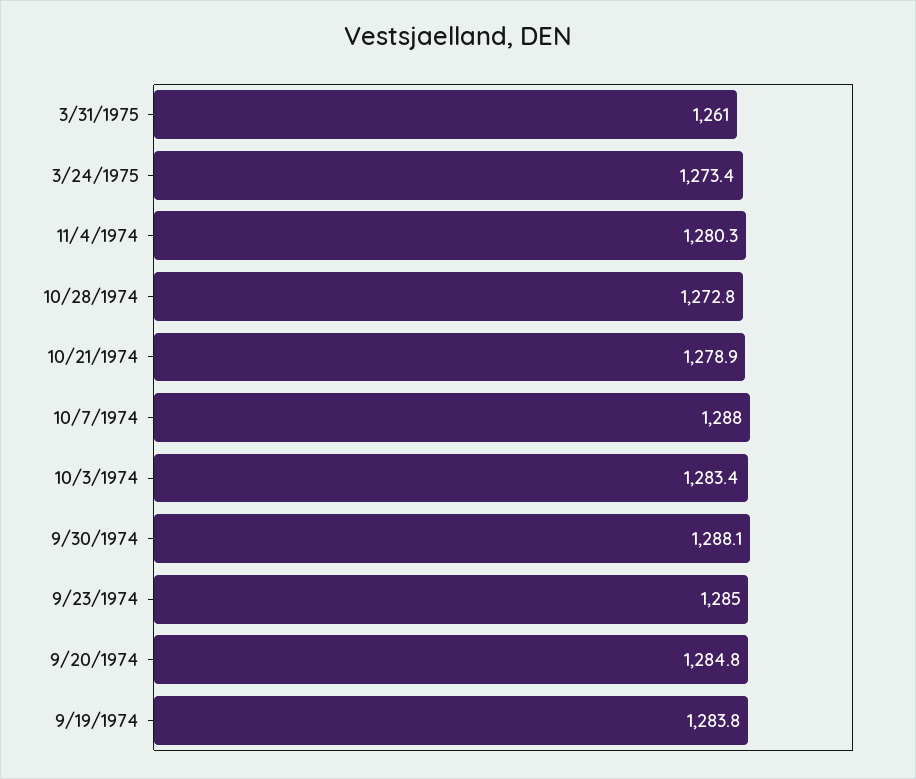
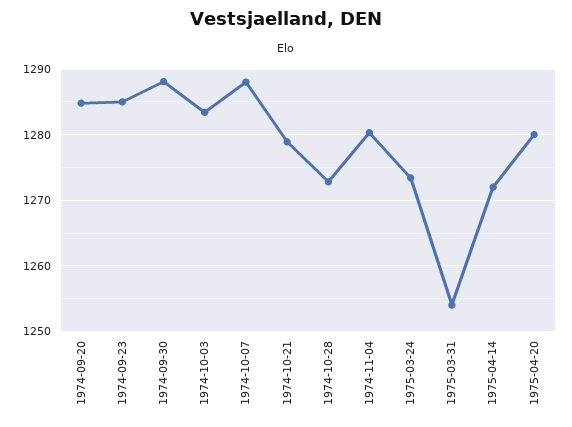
3/31/1975: 1261 -> 1254
9/19/1974: 1283.8 -> none
1975-04-14: none -> 1272
1975-04-20: none -> 1280

